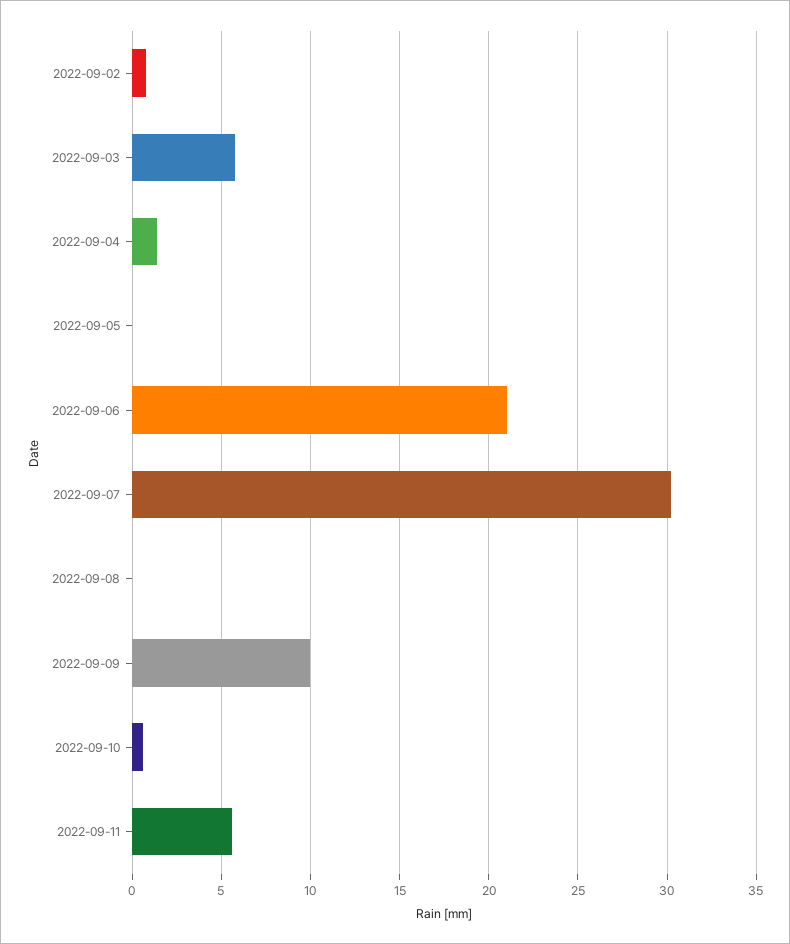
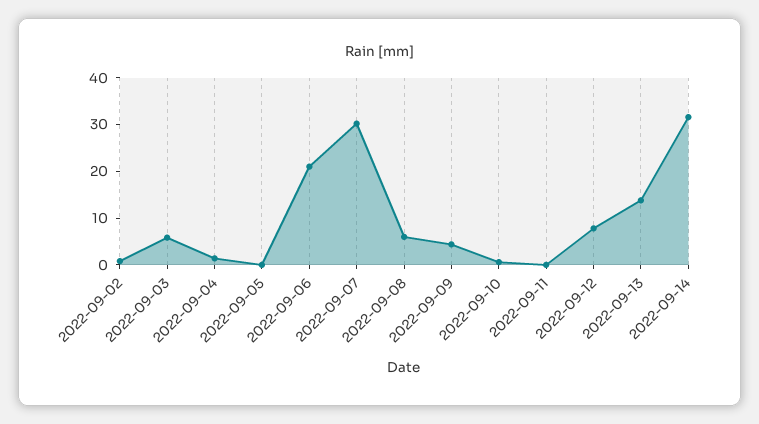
2022-09-08: 0 -> 6
2022-09-09: 10 -> 4
2022-09-11: 5.5 -> 0
2022-09-12: none -> 8
2022-09-13: none -> 14
2022-09-14: none -> 32

